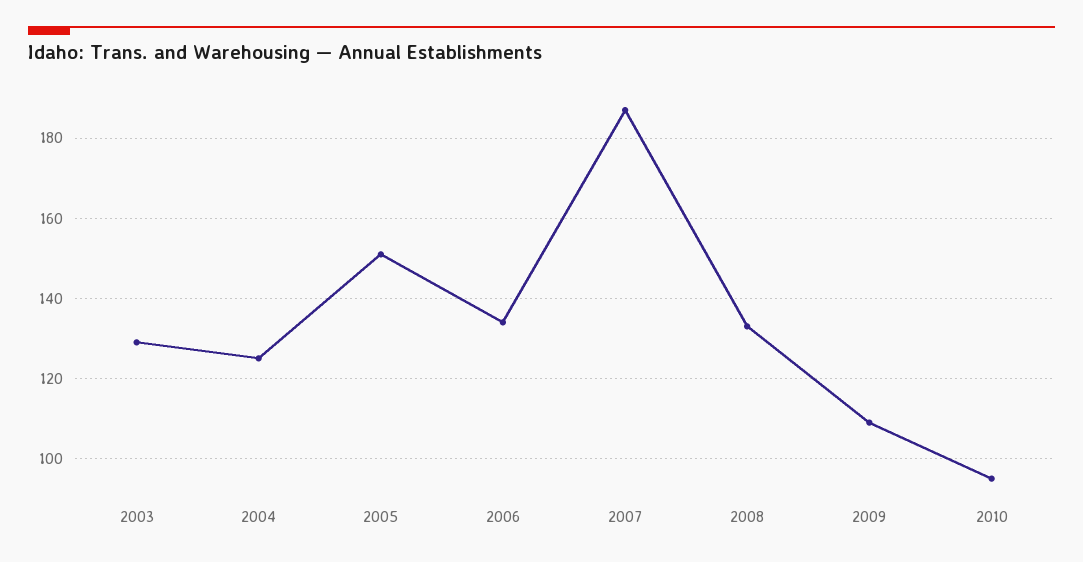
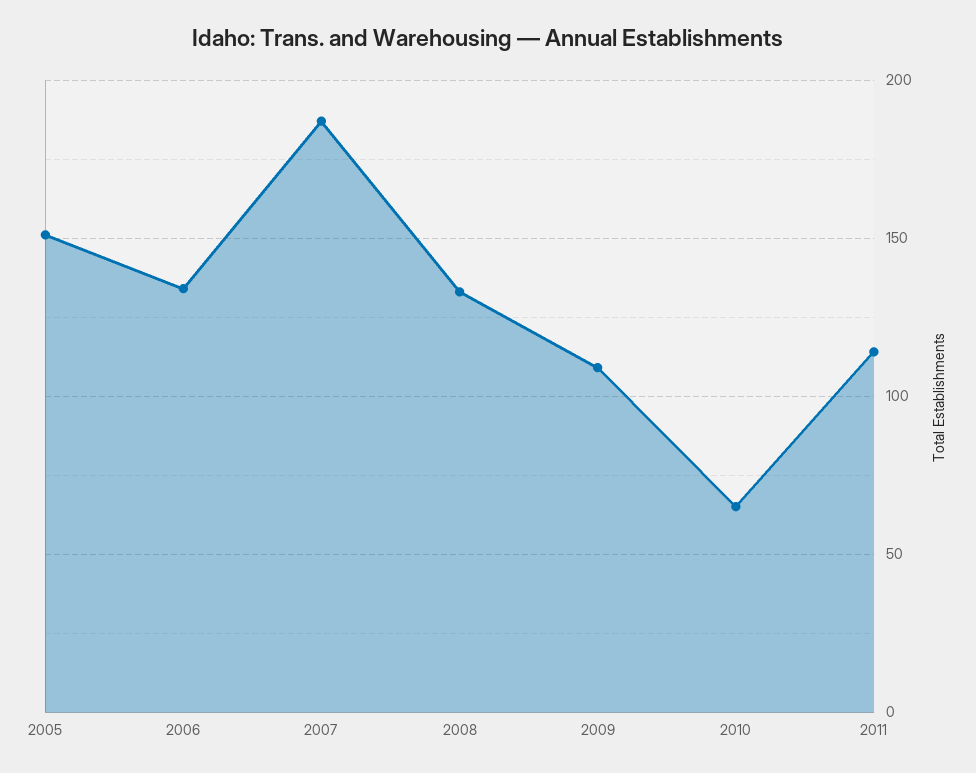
2003: 130 -> none
2004: 125 -> none
2010: 95 -> 65
2011: none -> 115

